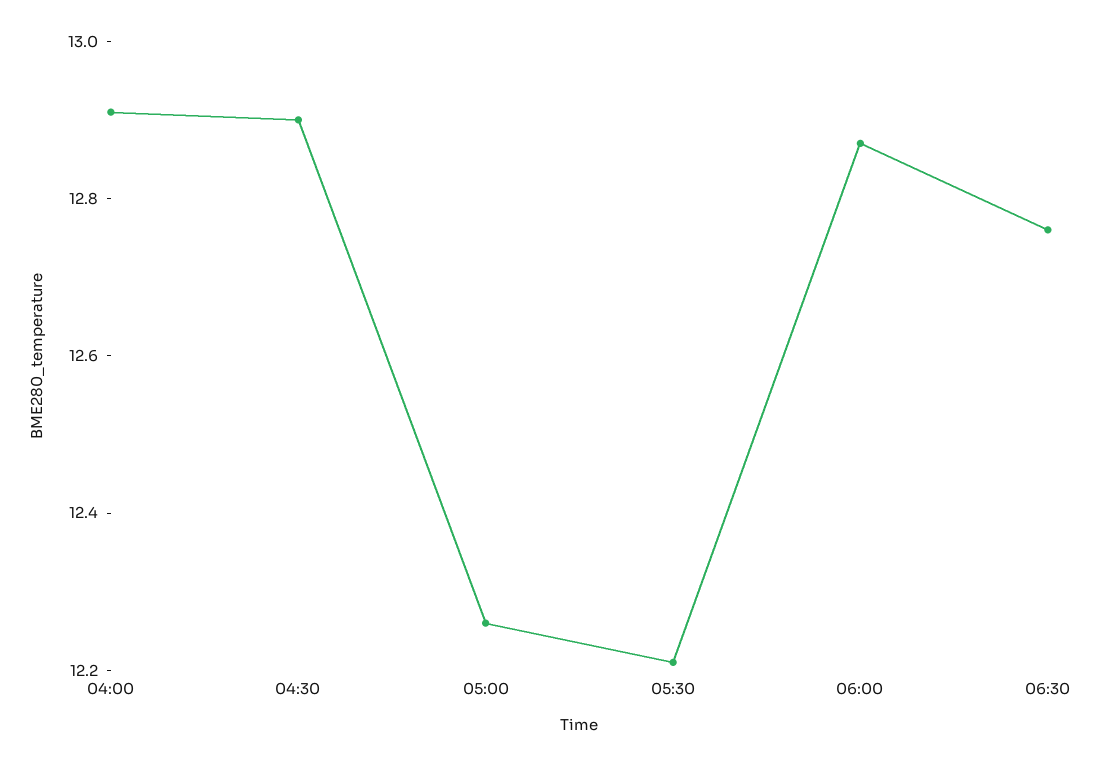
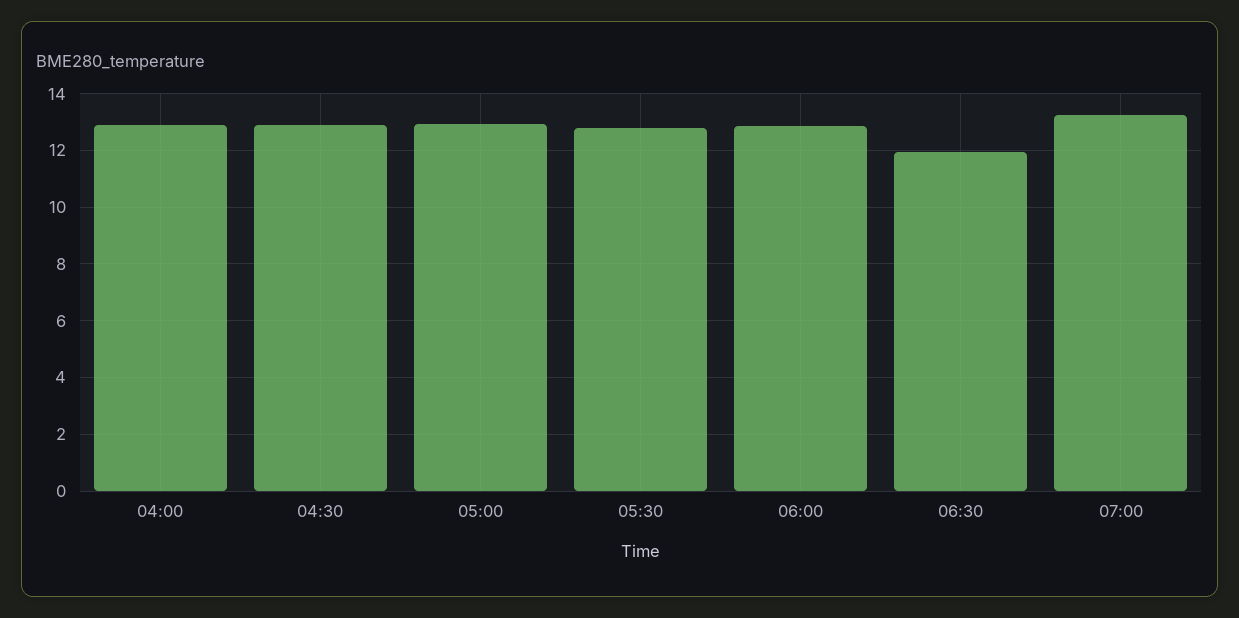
05:00: 12.25 -> 13
05:30: 12.2 -> 12.75
06:30: 12.75 -> 12
07:00: none -> 13.25

